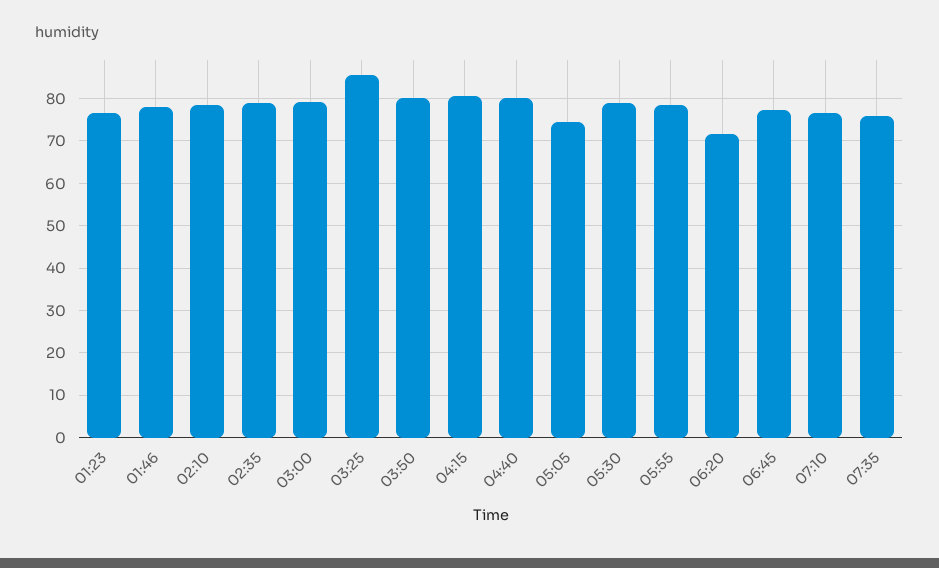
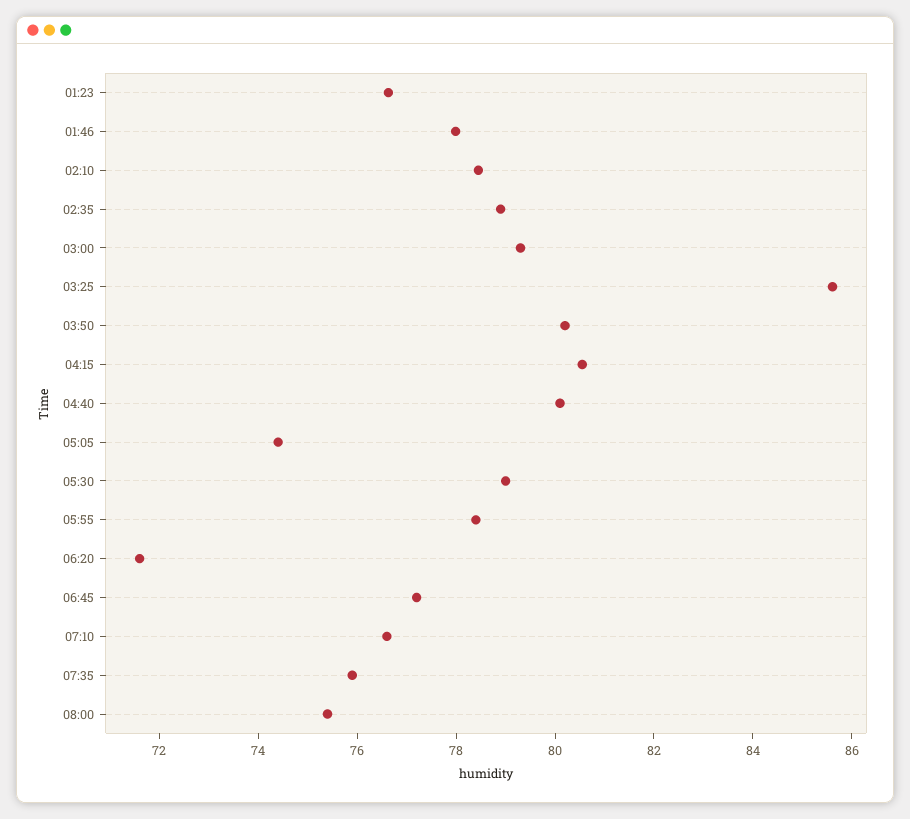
08:00: none -> 75.5

